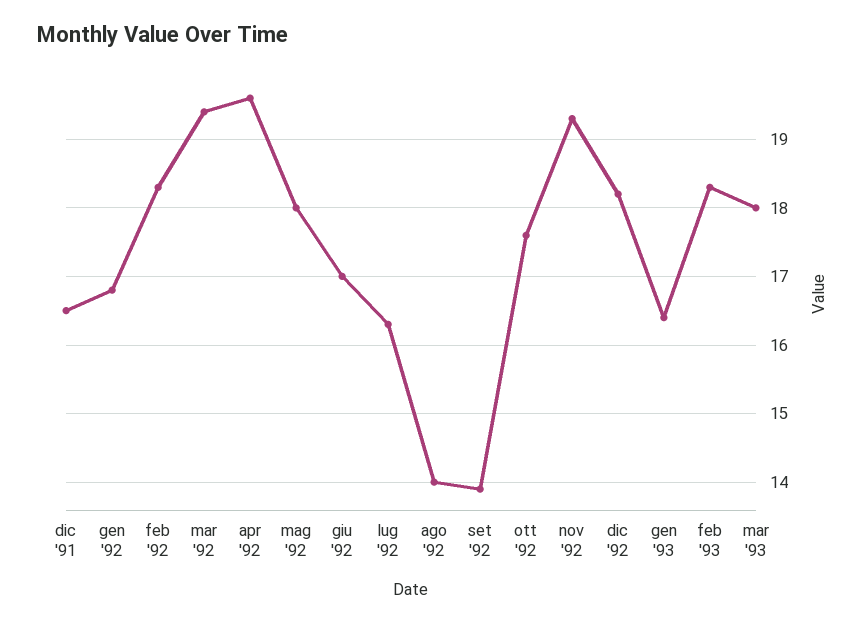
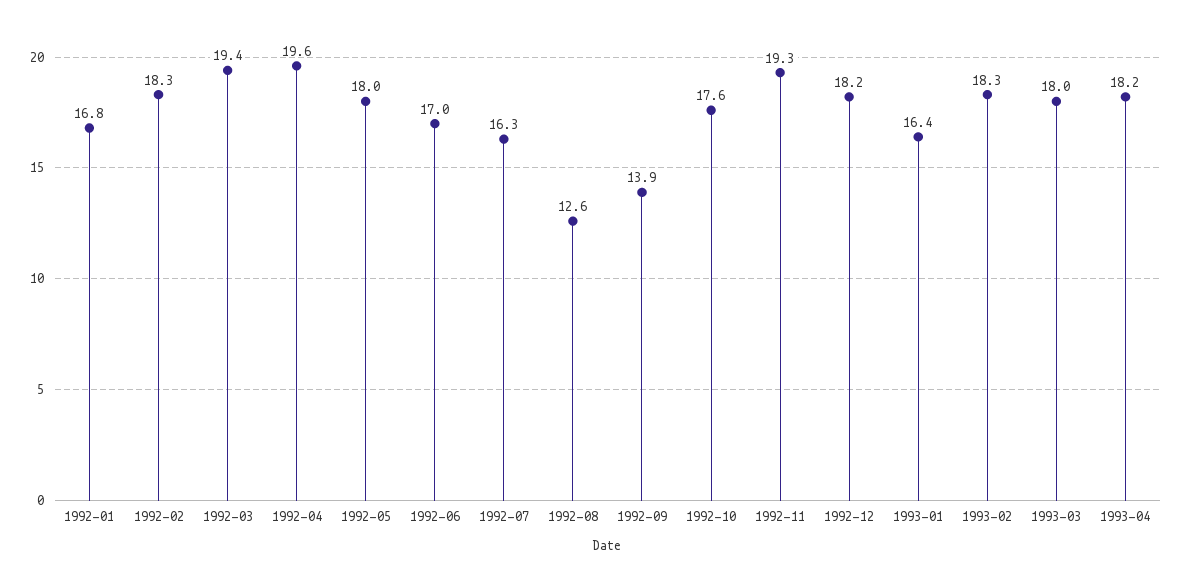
dic '91: 16.5 -> none
ago '92: 14 -> 12.6
1993-04: none -> 18.2

